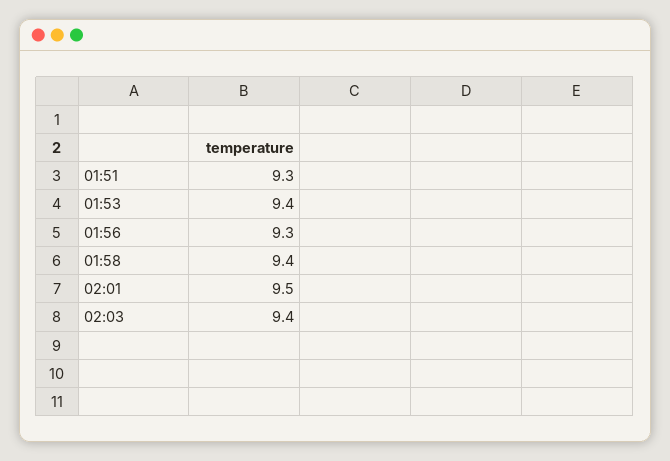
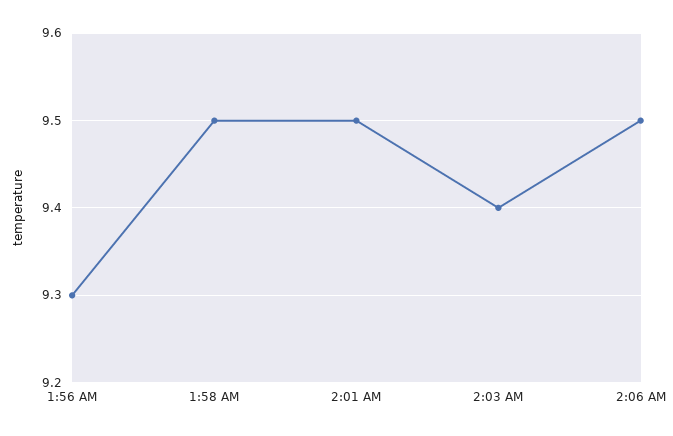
01:51: 9.3 -> none
01:53: 9.4 -> none
01:58: 9.4 -> 9.5
2:06 AM: none -> 9.5

